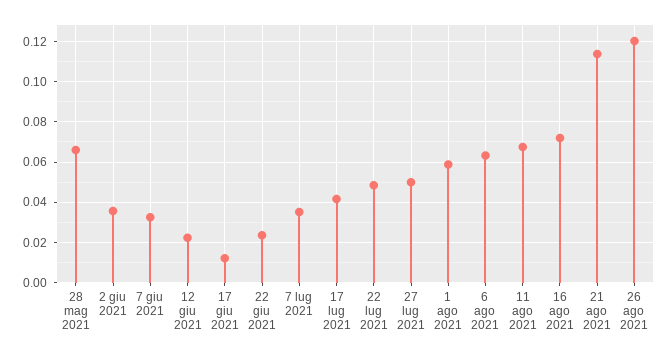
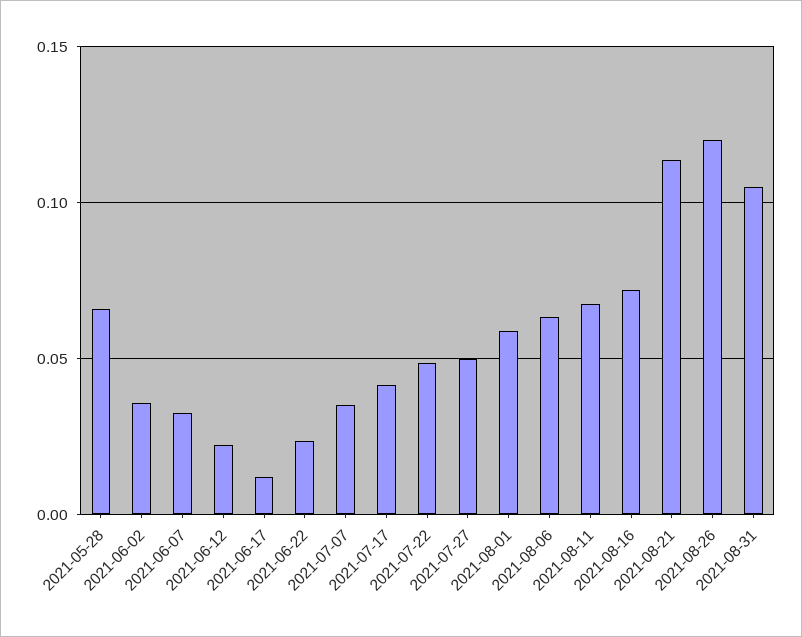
2021-08-31: none -> 0.105

